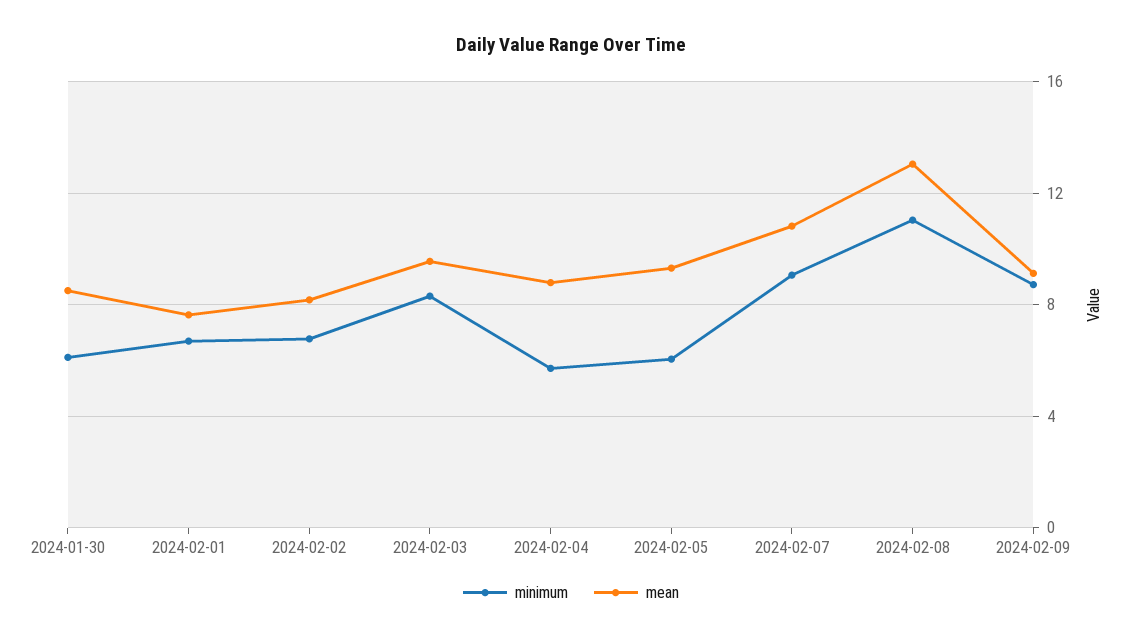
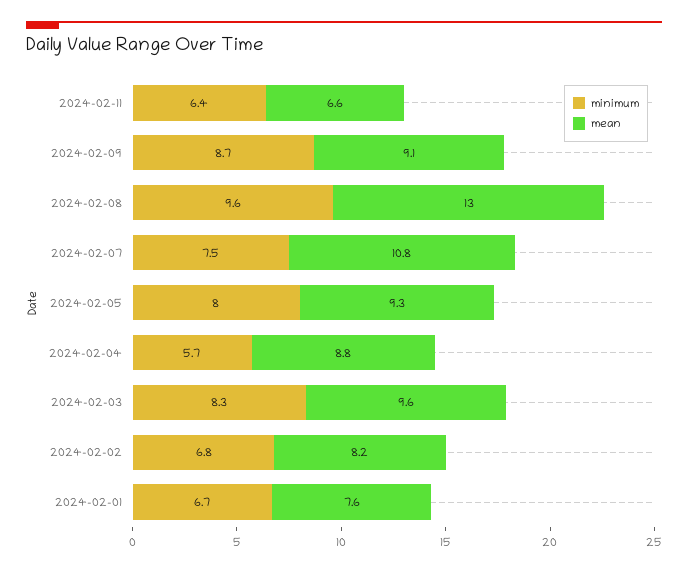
minimum, 2024-01-30: 6 -> none
mean, 2024-01-30: 8.5 -> none
minimum, 2024-02-05: 6 -> 8
minimum, 2024-02-07: 9 -> 7.5
minimum, 2024-02-08: 11 -> 9.6
minimum, 2024-02-11: none -> 6.4
mean, 2024-02-11: none -> 6.6

